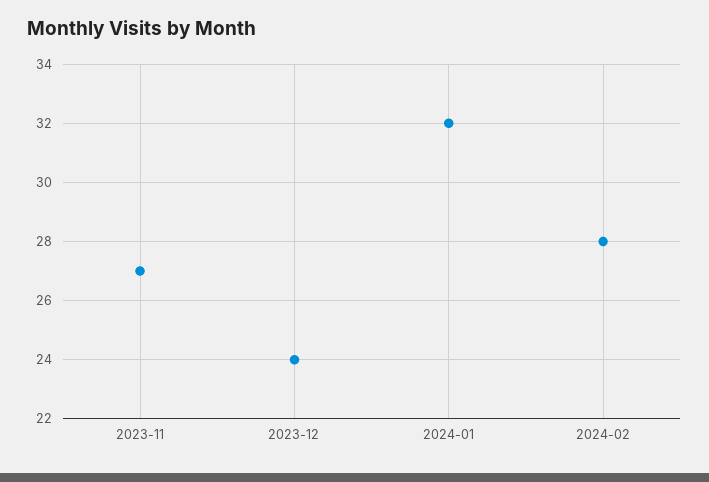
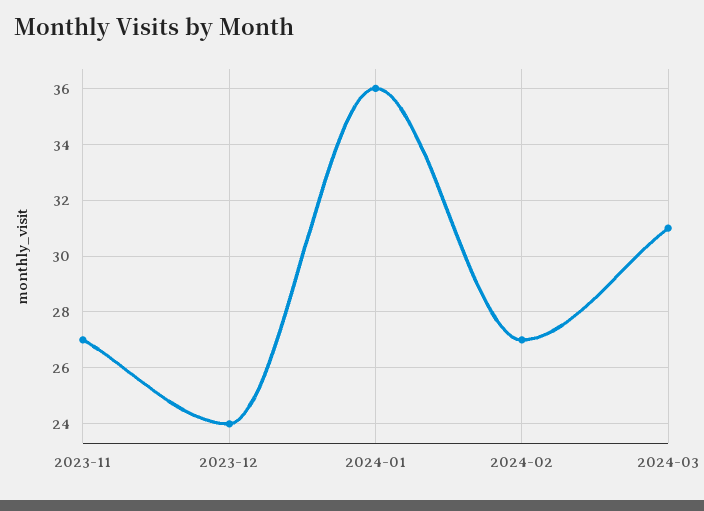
2024-01: 32 -> 36
2024-02: 28 -> 27
2024-03: none -> 31

